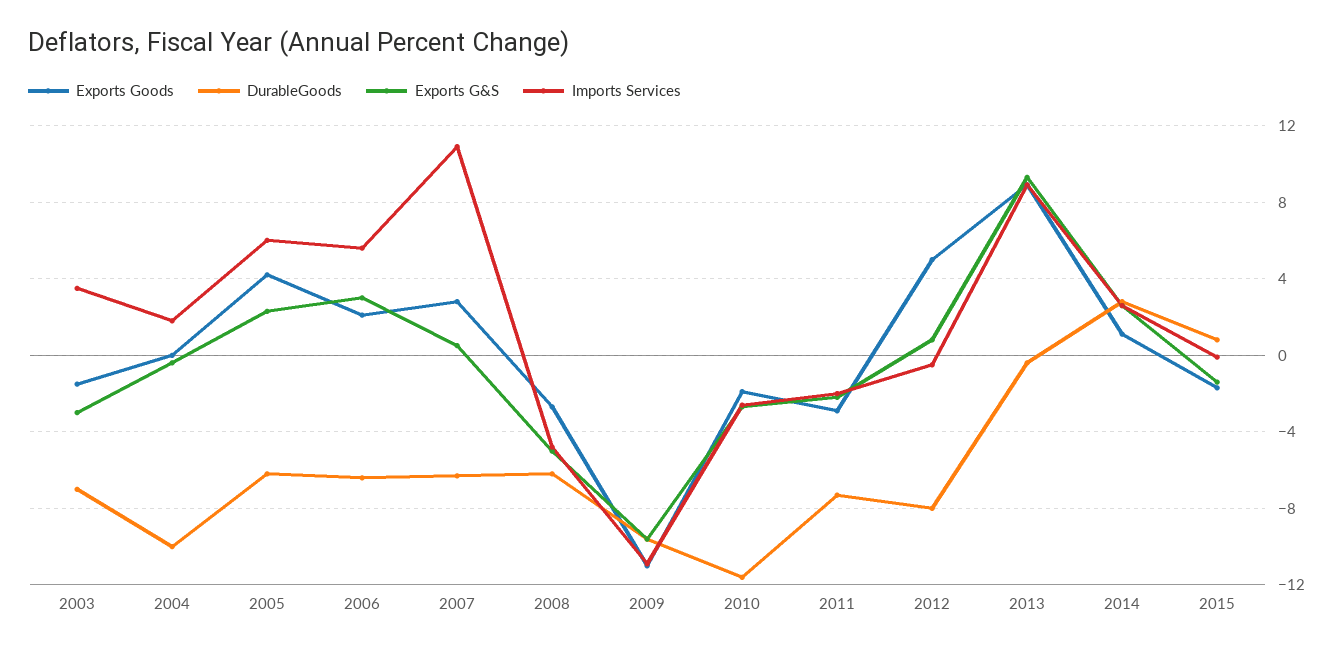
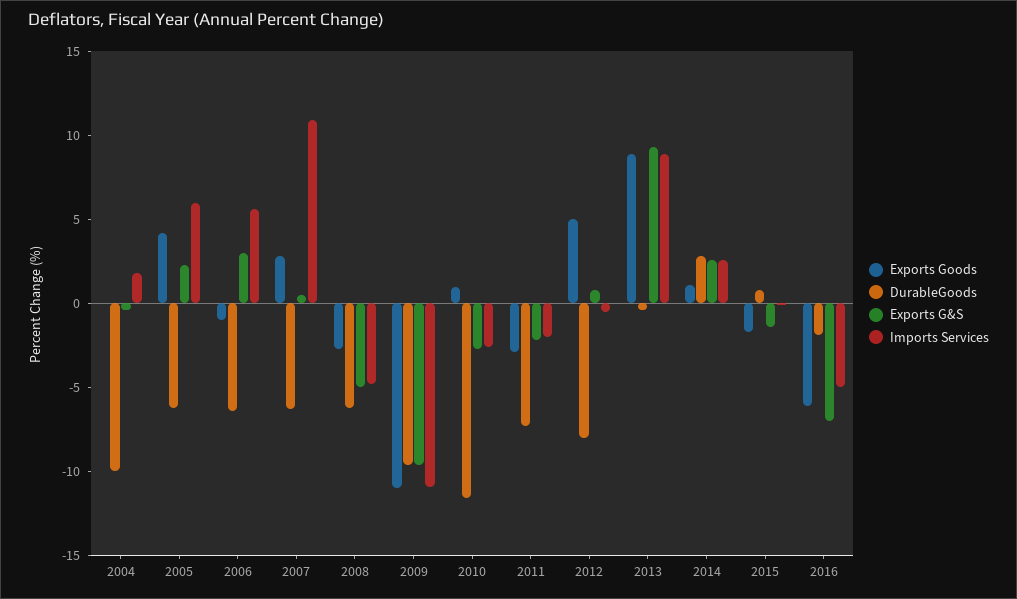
Exports Goods, 2003: -1.5 -> none
DurableGoods, 2003: -7 -> none
Exports G&S, 2003: -3 -> none
Imports Services, 2003: 3.5 -> none
Exports Goods, 2006: 2 -> -1
Exports Goods, 2010: -2 -> 1
Exports Goods, 2016: none -> -6
DurableGoods, 2016: none -> -2
Exports G&S, 2016: none -> -7
Imports Services, 2016: none -> -5

